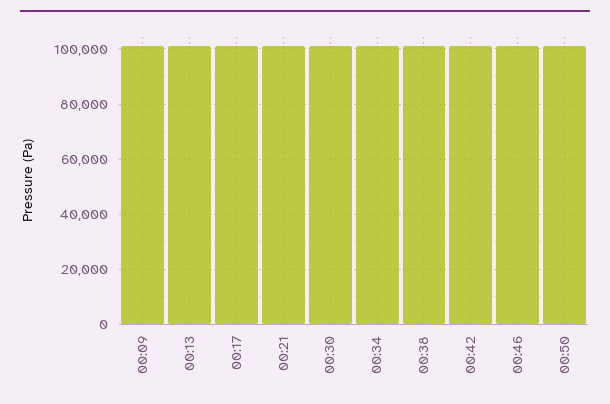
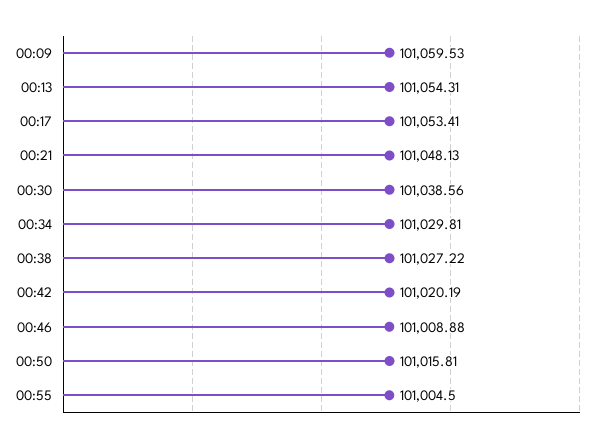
00:55: none -> 101004.5

